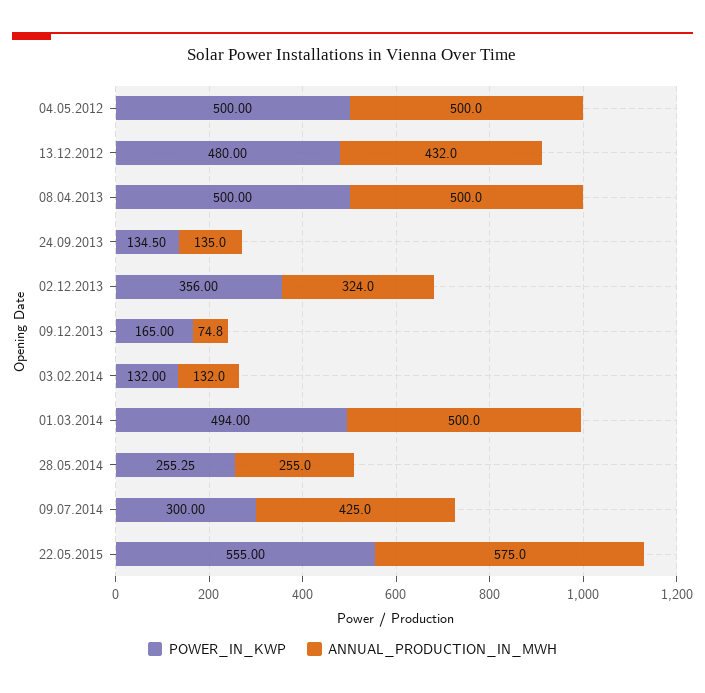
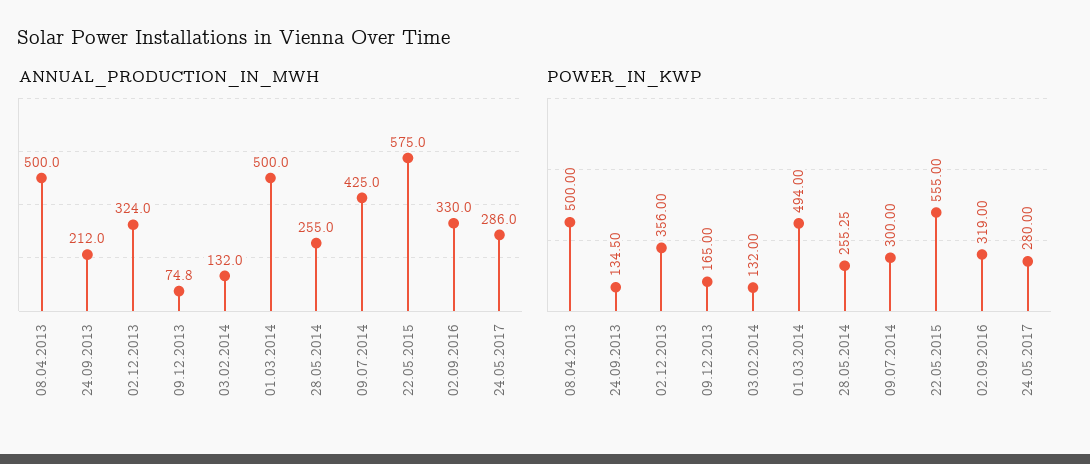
POWER_IN_KWP, 04.05.2012: 500 -> none
ANNUAL_PRODUCTION_IN_MWH, 04.05.2012: 500 -> none
POWER_IN_KWP, 13.12.2012: 480 -> none
ANNUAL_PRODUCTION_IN_MWH, 13.12.2012: 432 -> none
ANNUAL_PRODUCTION_IN_MWH, 24.09.2013: 135 -> 212
ANNUAL_PRODUCTION_IN_MWH, 02.09.2016: none -> 330
ANNUAL_PRODUCTION_IN_MWH, 24.05.2017: none -> 286
POWER_IN_KWP, 02.09.2016: none -> 319
POWER_IN_KWP, 24.05.2017: none -> 280

